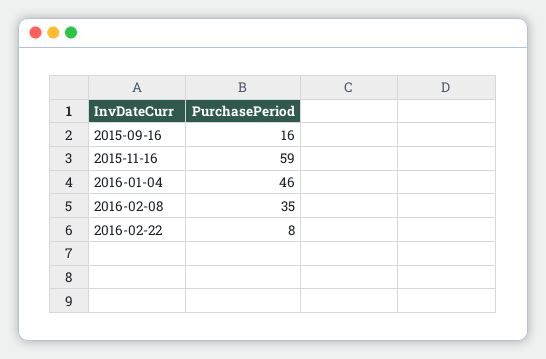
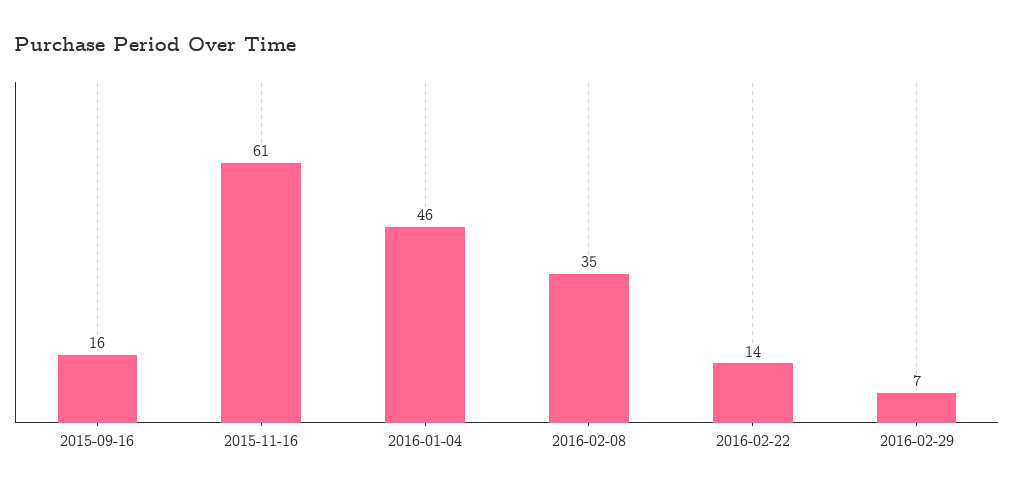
2015-11-16: 59 -> 61
2016-02-22: 8 -> 14
2016-02-29: none -> 7

